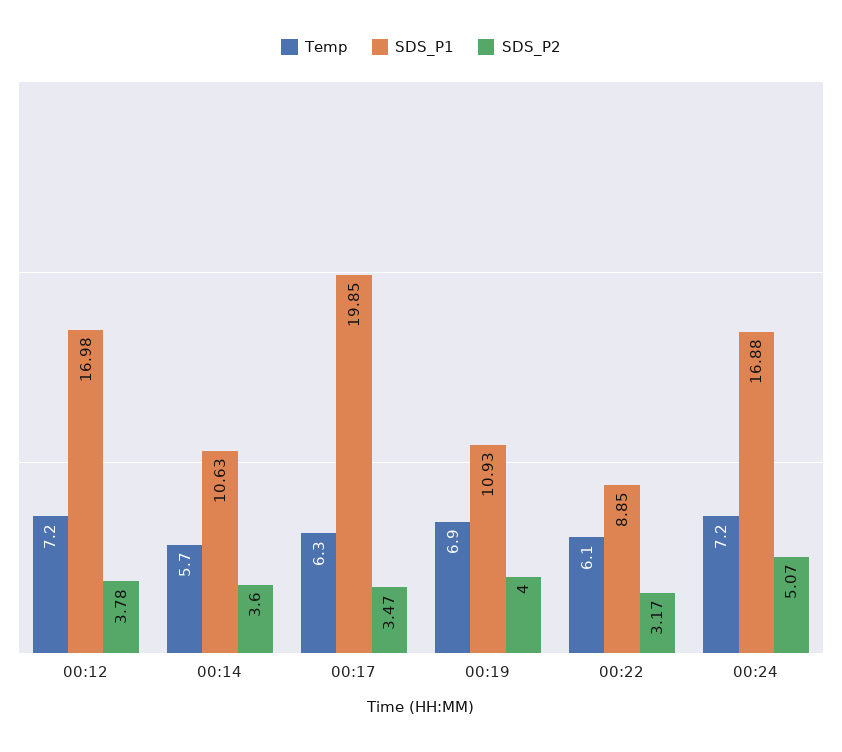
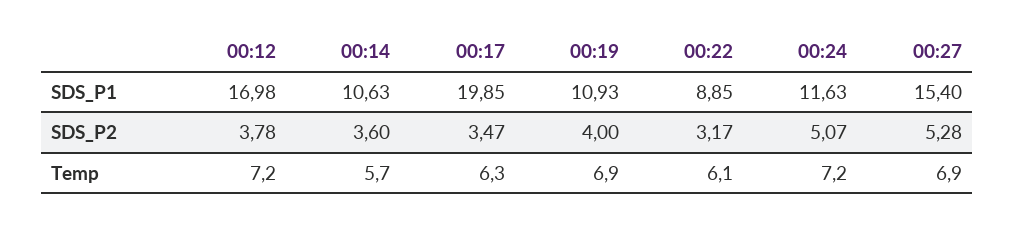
SDS_P1, 00:24: 16.88 -> 11.63
SDS_P1, 00:27: none -> 15.4
SDS_P2, 00:27: none -> 5.28
Temp, 00:27: none -> 6.9

